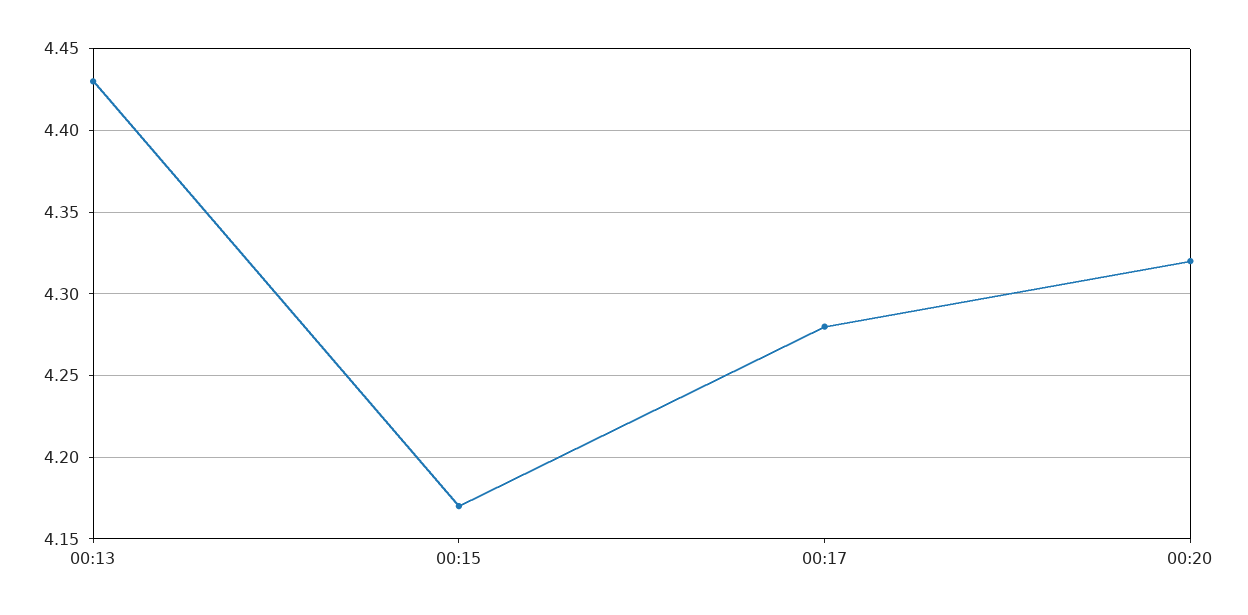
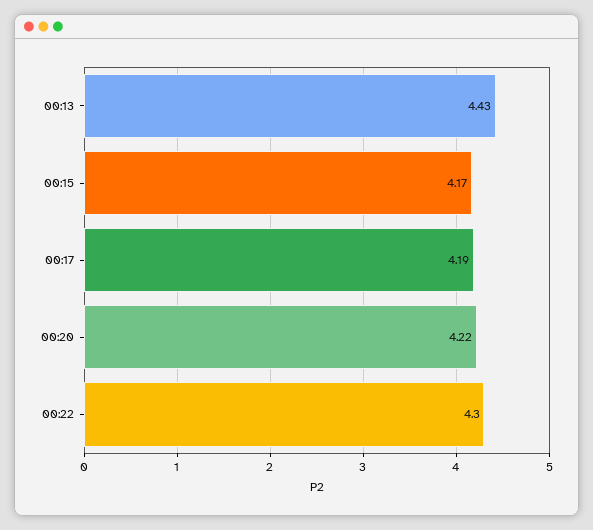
00:17: 4.28 -> 4.19
00:20: 4.32 -> 4.22
00:22: none -> 4.3

